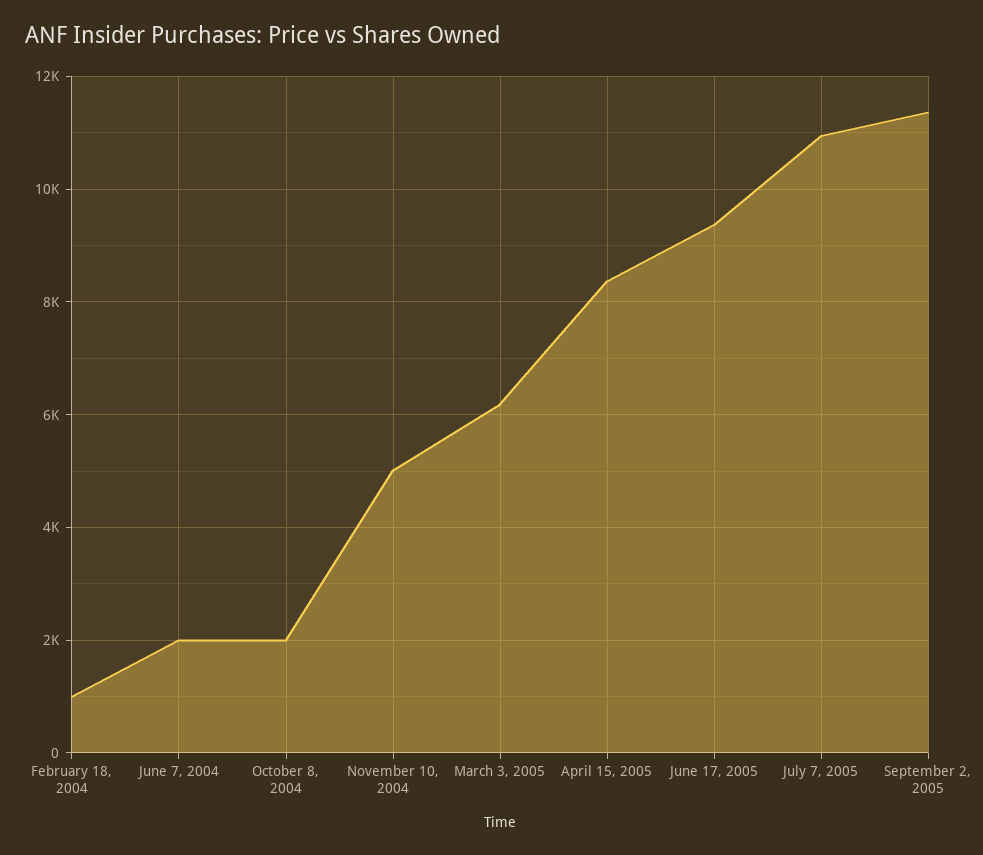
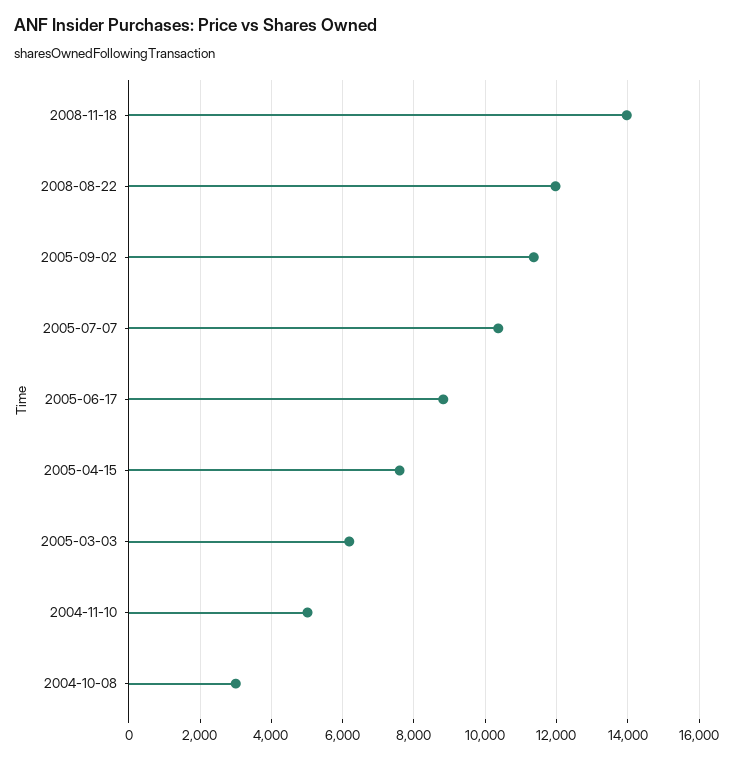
February 18, 2004: 1000 -> none
June 7, 2004: 2000 -> none
October 8, 2004: 2000 -> 3000
April 15, 2005: 8400 -> 7600
June 17, 2005: 9400 -> 8800
July 7, 2005: 11000 -> 10400
2008-11-18: none -> 14000
2008-08-22: none -> 12000

